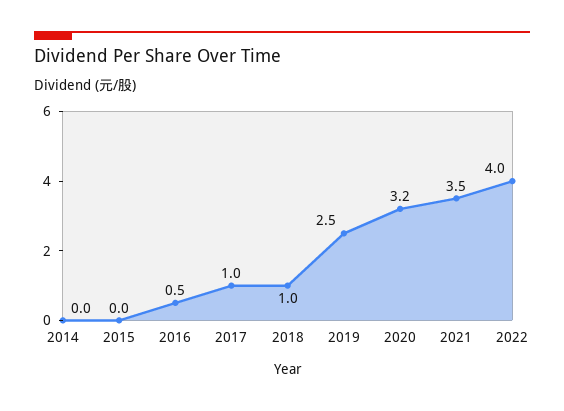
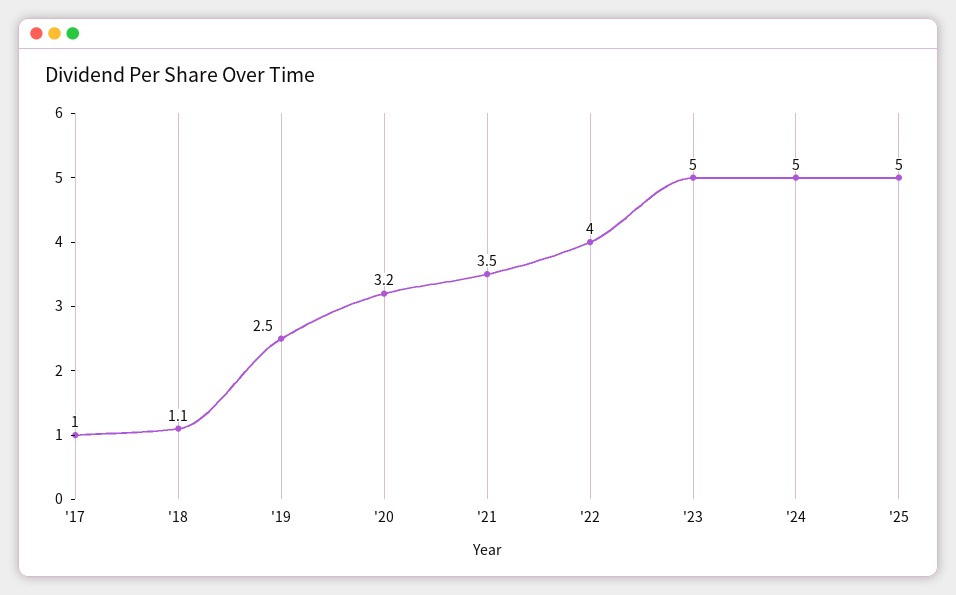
2014: 0 -> none
2015: 0 -> none
2016: 0.5 -> none
2018: 1 -> 1.1
'23: none -> 5
'24: none -> 5
'25: none -> 5

